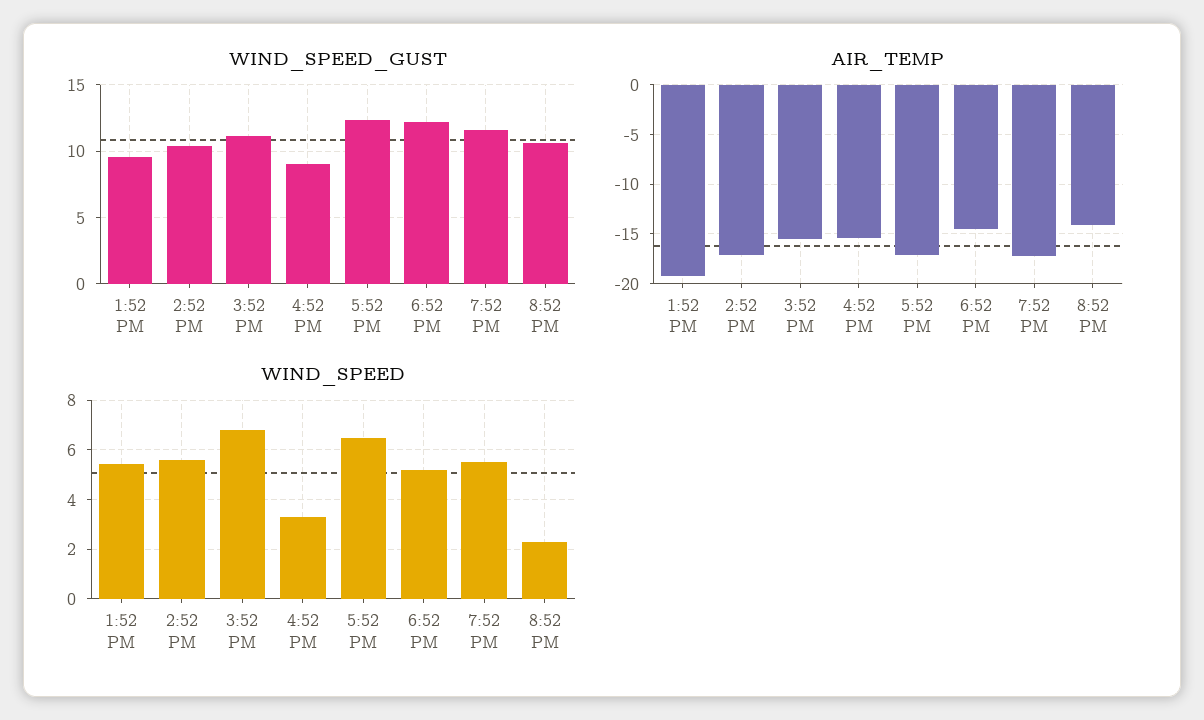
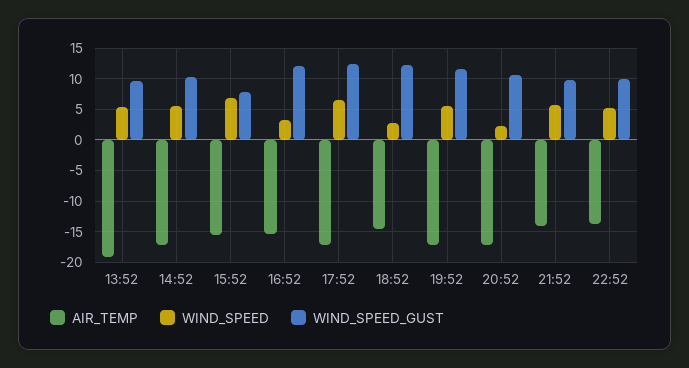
WIND_SPEED_GUST, 3:52 PM: 11 -> 8
WIND_SPEED_GUST, 4:52 PM: 9 -> 12
AIR_TEMP, 8:52 PM: -14 -> -17
WIND_SPEED, 6:52 PM: 5.25 -> 3
AIR_TEMP, 21:52: none -> -14
WIND_SPEED, 21:52: none -> 6
WIND_SPEED_GUST, 21:52: none -> 10
AIR_TEMP, 22:52: none -> -14
WIND_SPEED, 22:52: none -> 5
WIND_SPEED_GUST, 22:52: none -> 10

